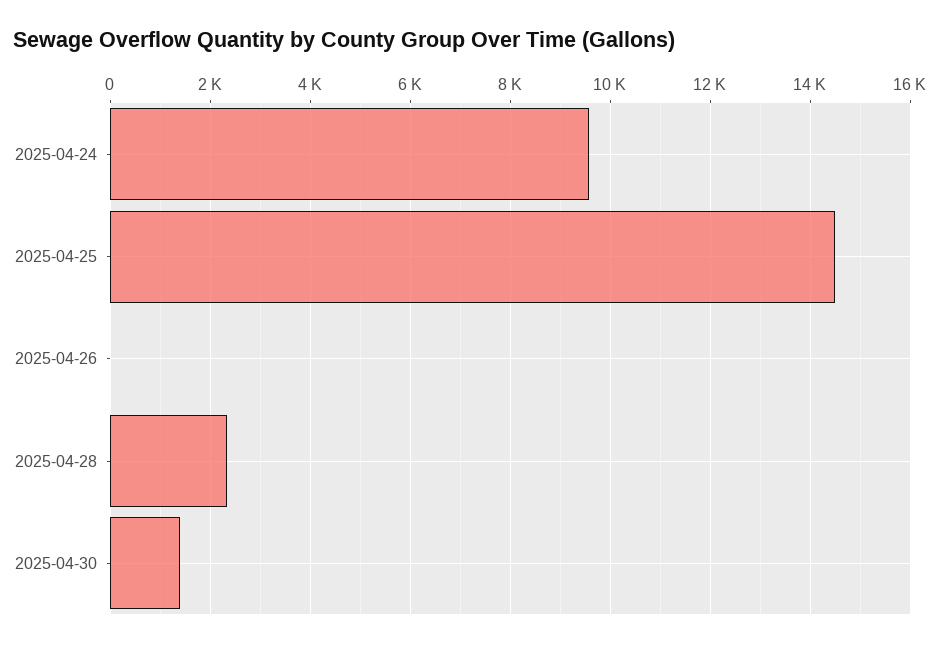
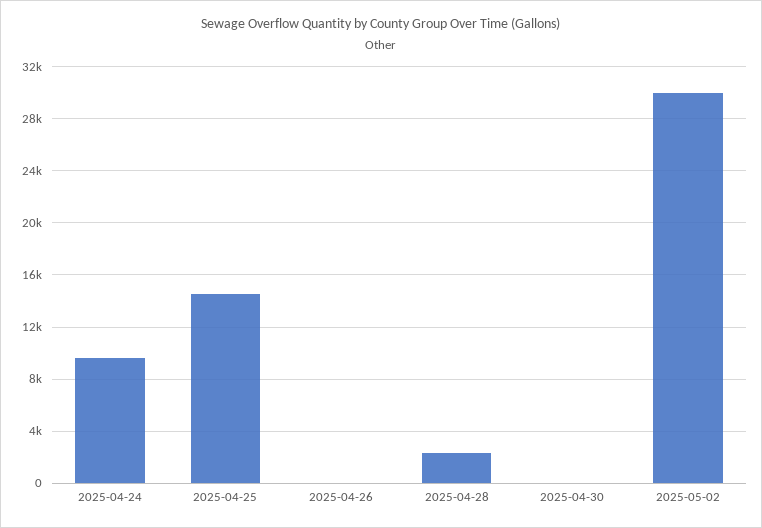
2025-04-30: 1400 -> 0
2025-05-02: none -> 30000

